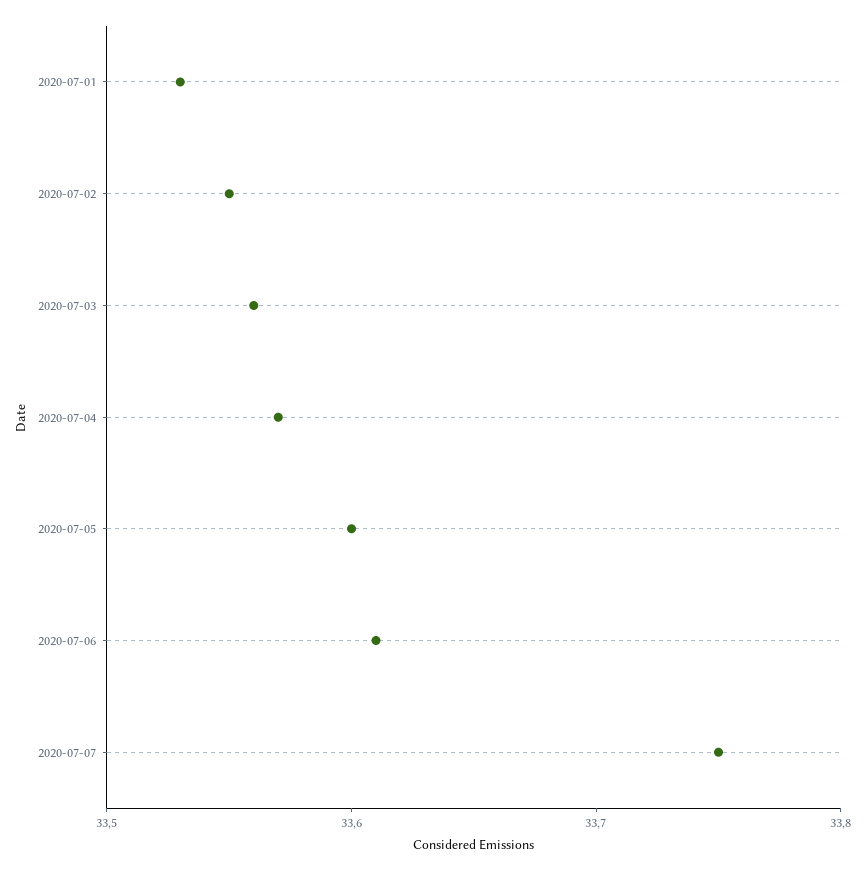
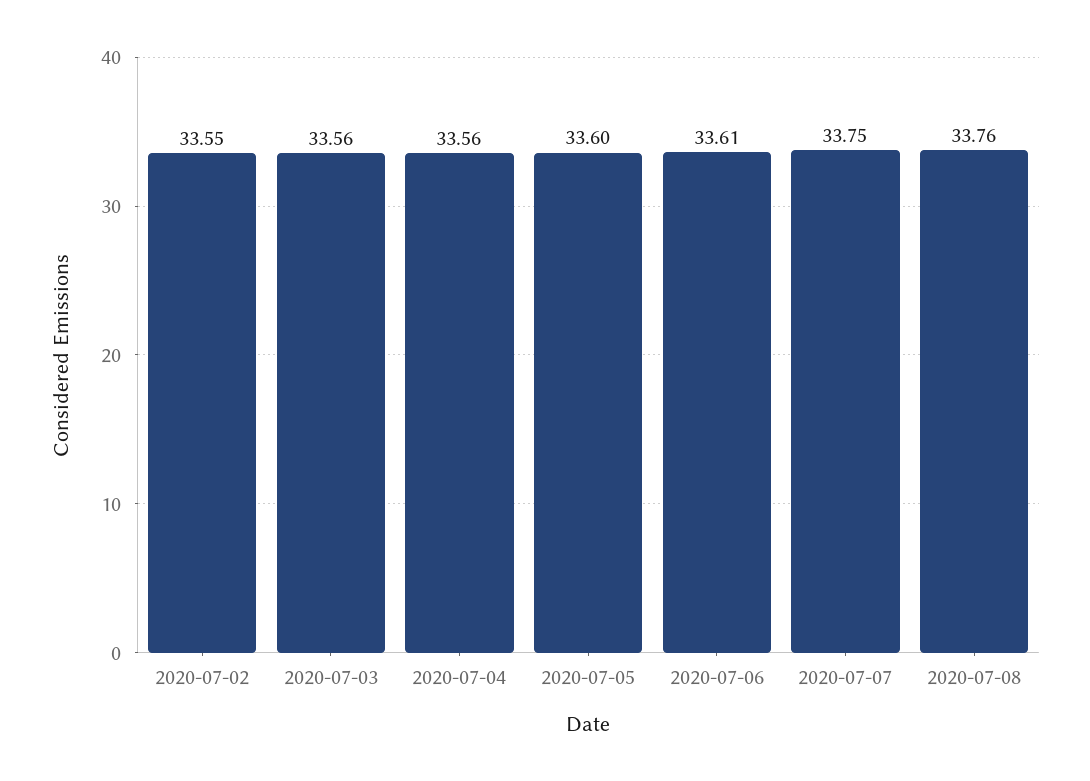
2020-07-01: 33.53 -> none
2020-07-04: 33.57 -> 33.56
2020-07-08: none -> 33.76

